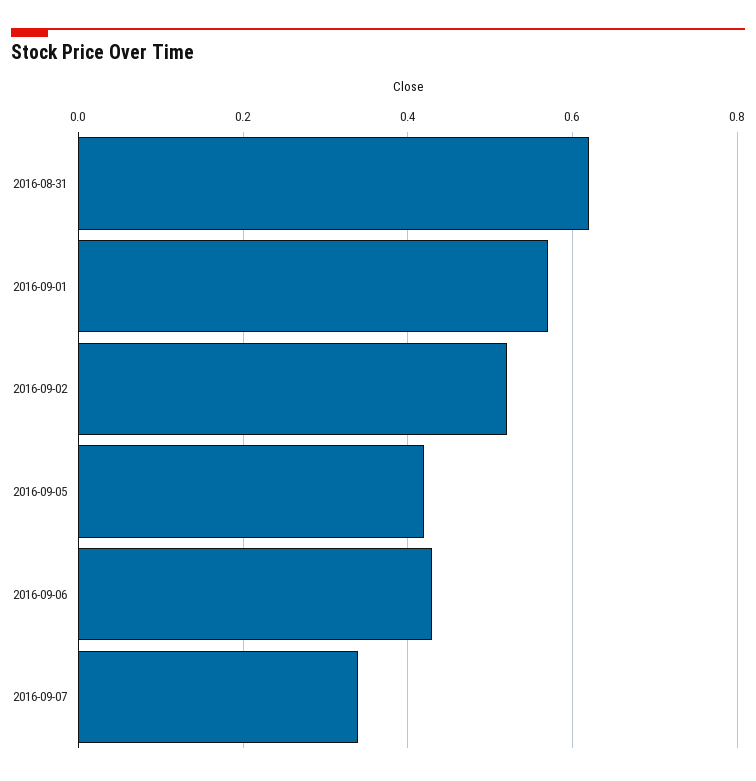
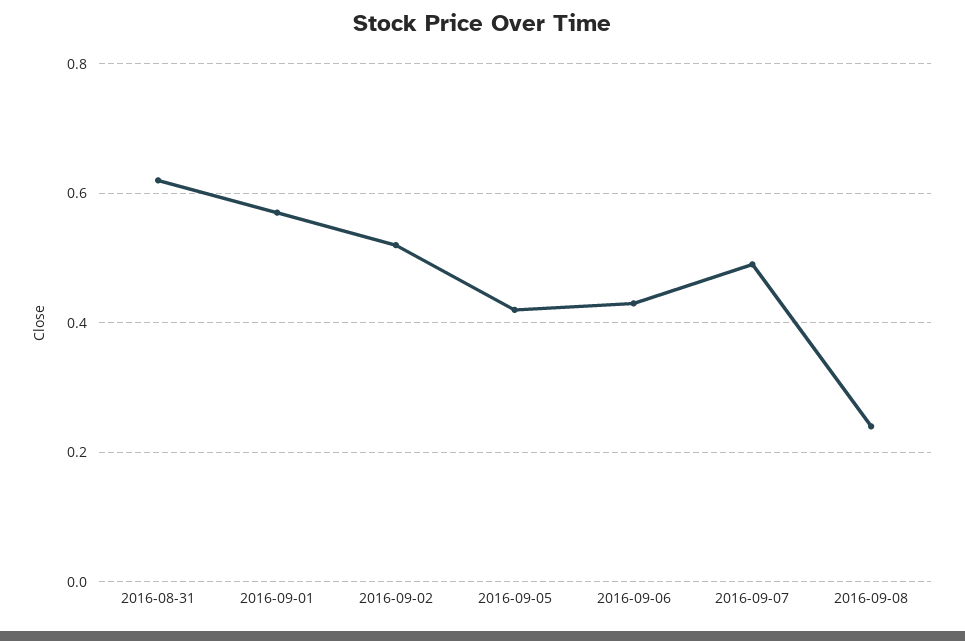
2016-09-07: 0.35 -> 0.5
2016-09-08: none -> 0.25

